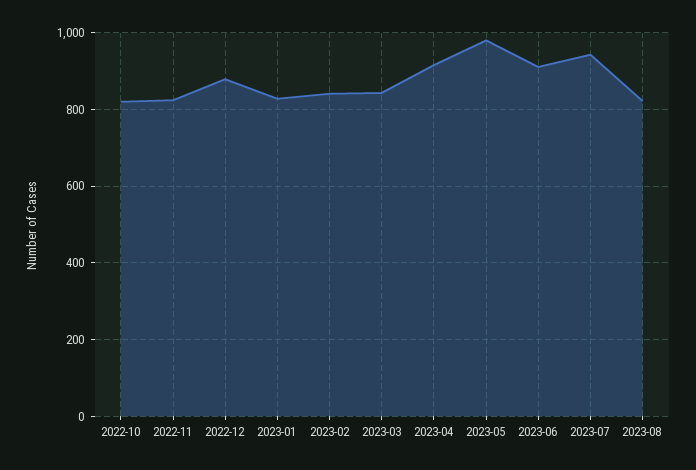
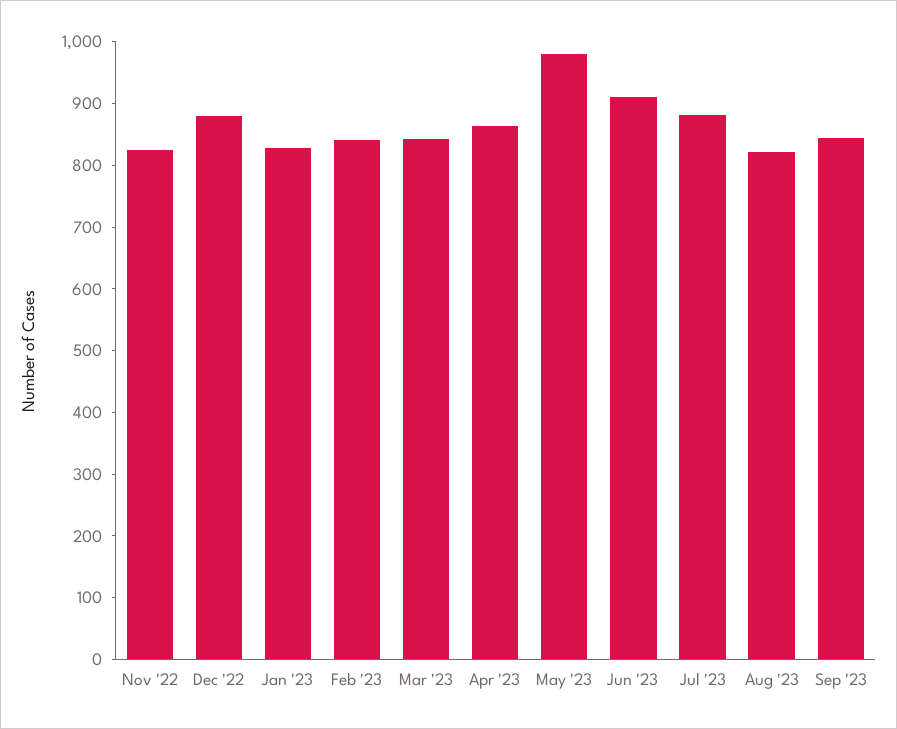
2022-10: 820 -> none
2023-04: 920 -> 860
2023-07: 940 -> 880
Sep '23: none -> 840

